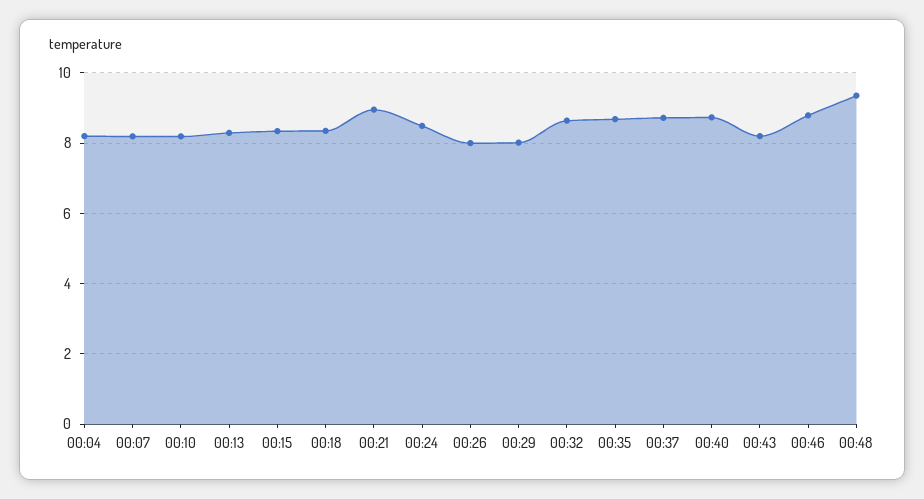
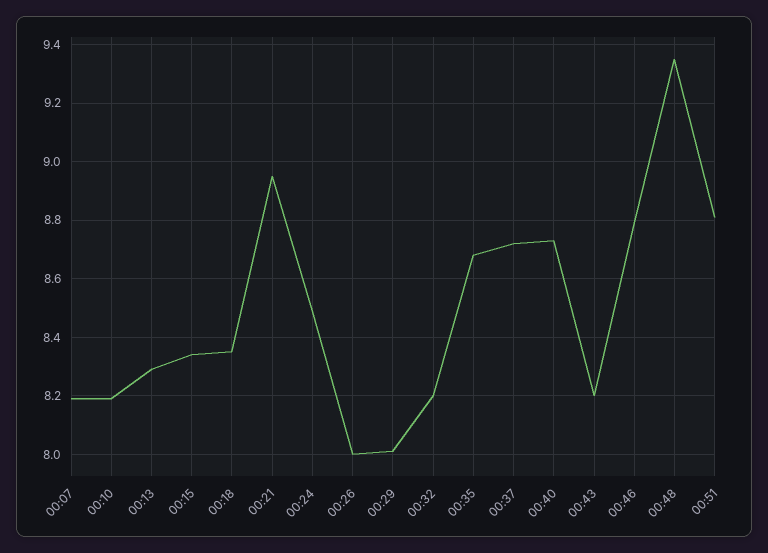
00:04: 8.2 -> none
00:32: 8.6 -> 8.2
00:51: none -> 8.8

